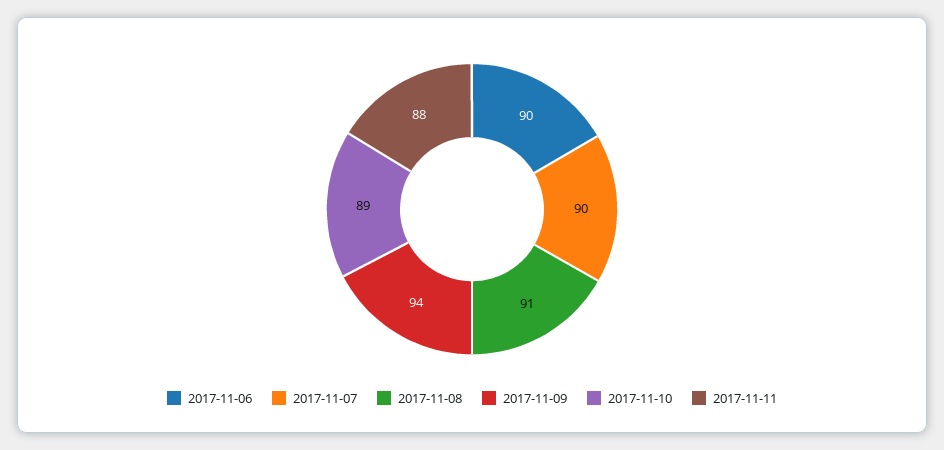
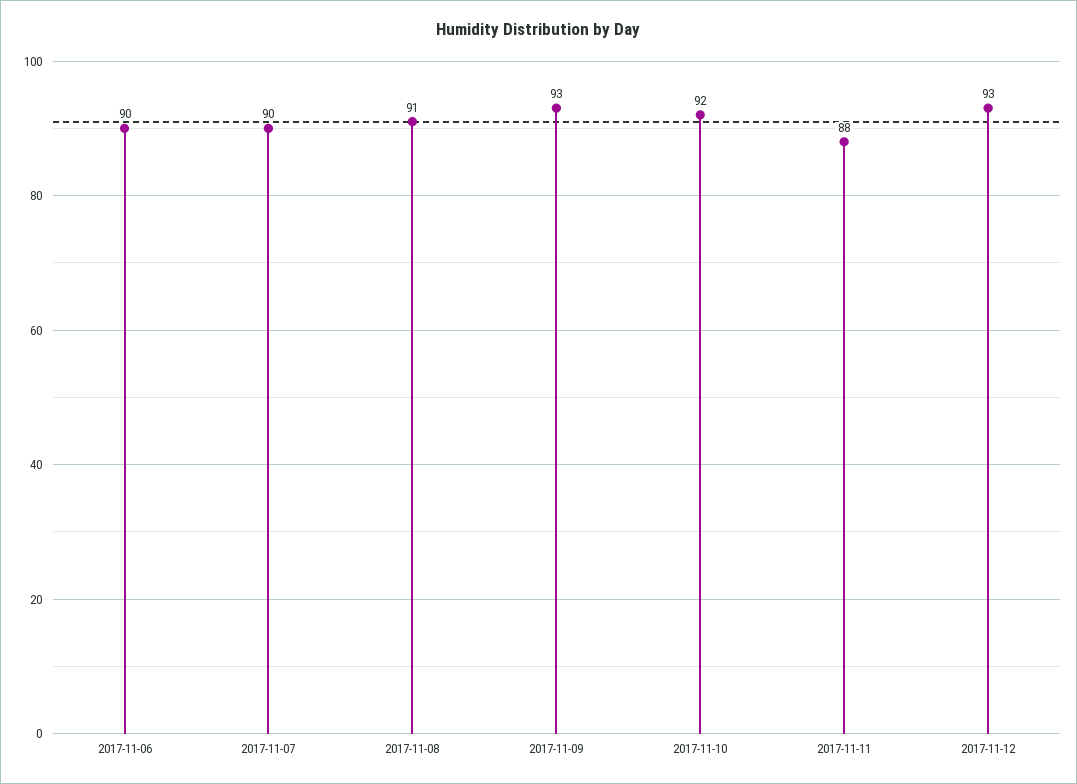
2017-11-09: 94 -> 93
2017-11-10: 89 -> 92
2017-11-12: none -> 93

